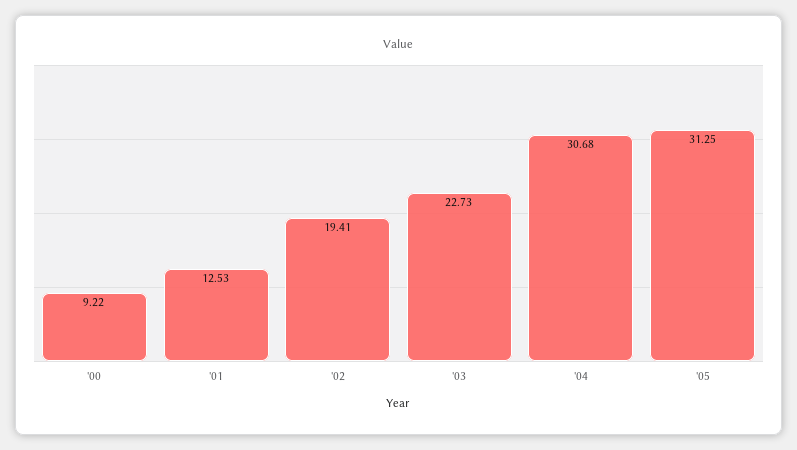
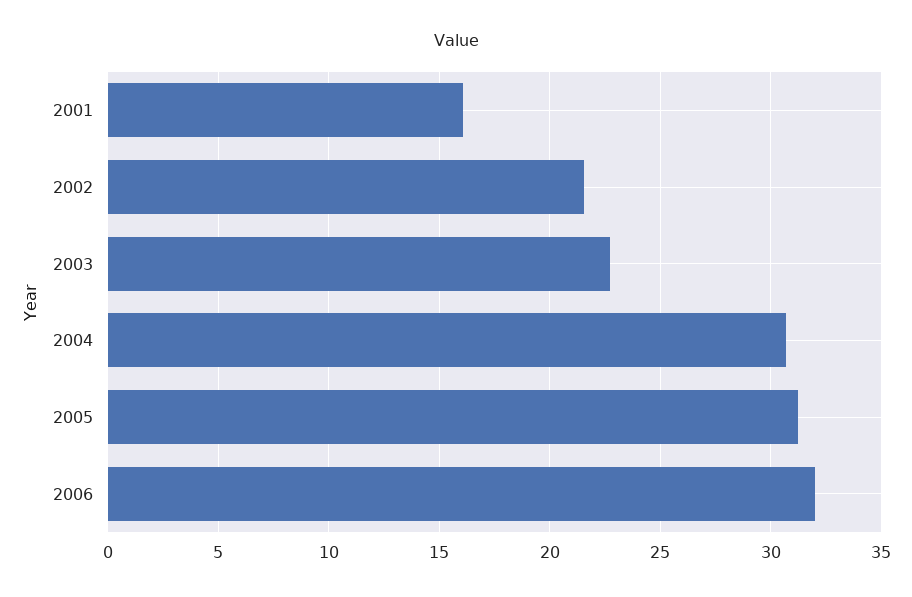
'00: 9.22 -> none
'01: 12.53 -> 16
'02: 19.41 -> 21.5
2006: none -> 32

